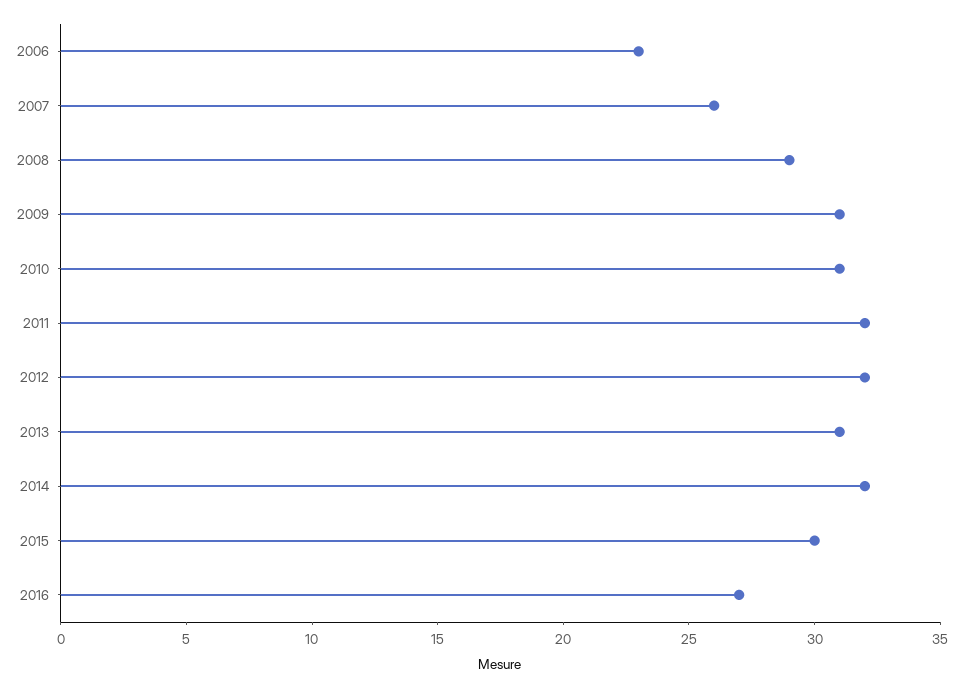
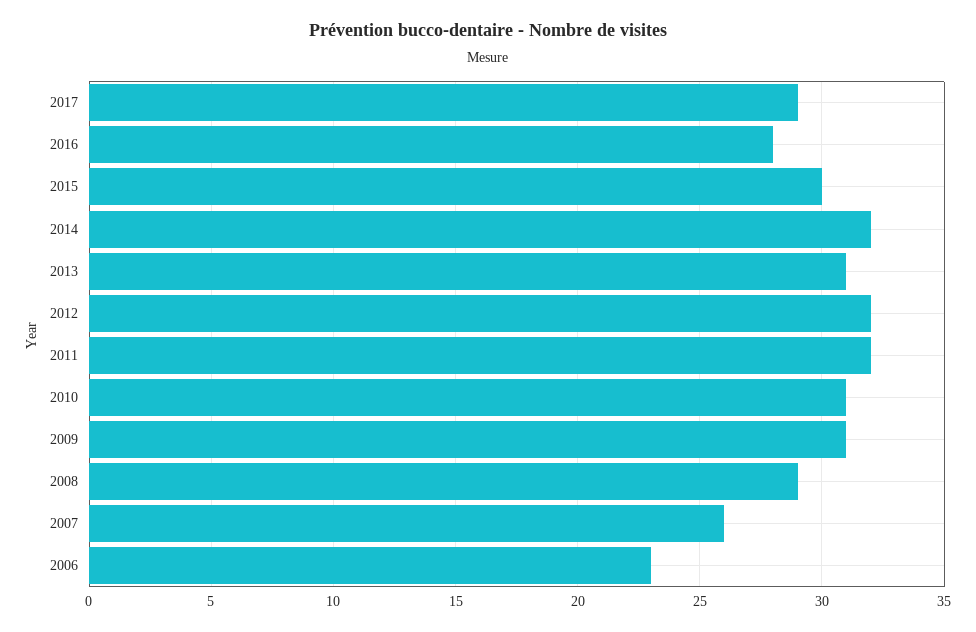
2016: 27 -> 28
2017: none -> 29

